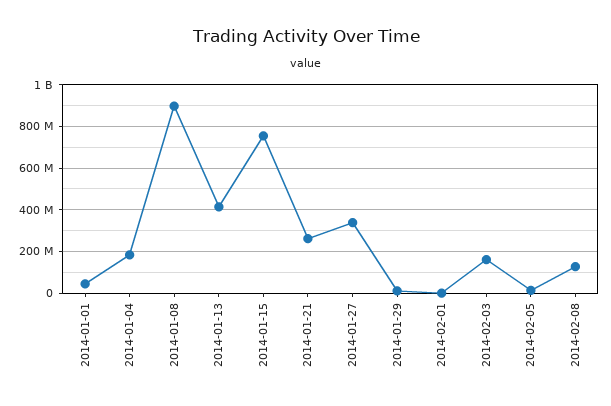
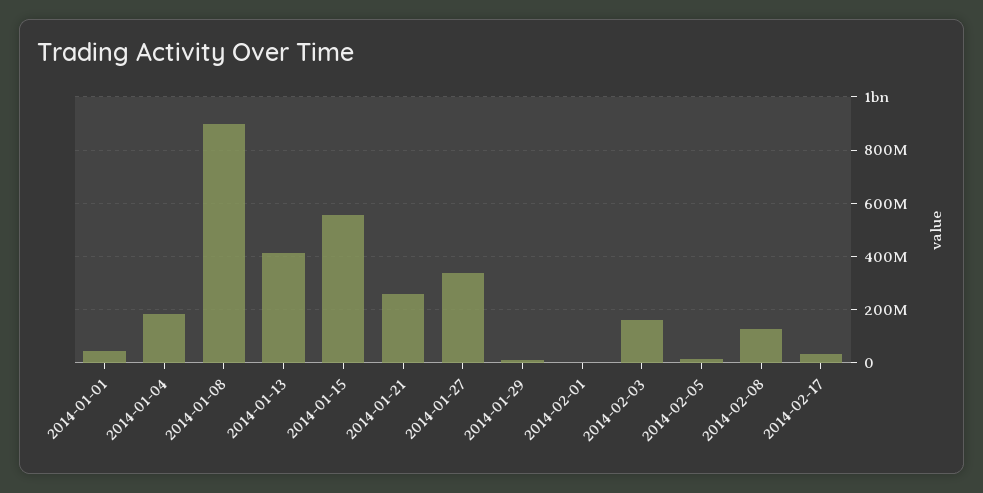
2014-01-15: 750000000 -> 550000000
2014-02-17: none -> 25000000

